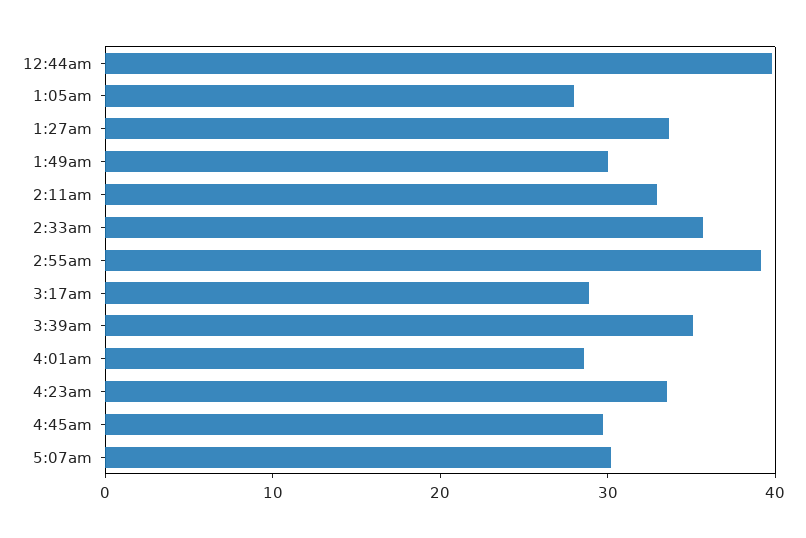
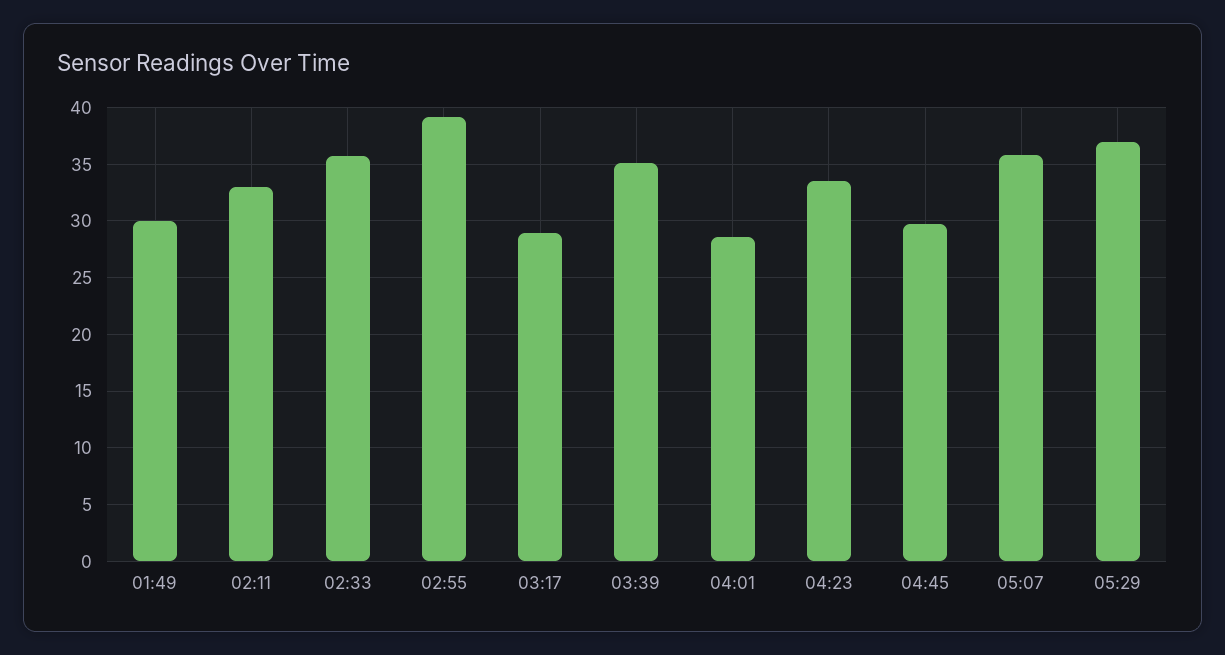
12:44am: 40 -> none
1:05am: 28 -> none
1:27am: 34 -> none
5:07am: 30 -> 36
05:29: none -> 37

